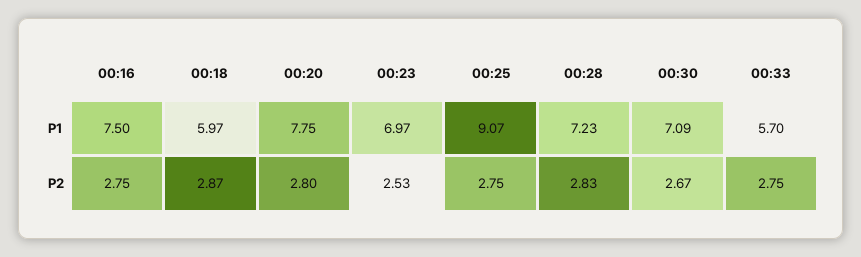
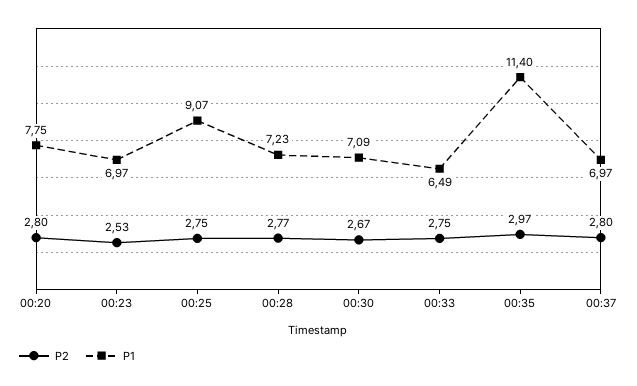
P1, 00:16: 7.5 -> none
P1, 00:18: 5.97 -> none
P1, 00:33: 5.7 -> 6.49
P2, 00:16: 2.75 -> none
P2, 00:18: 2.87 -> none
P2, 00:28: 2.83 -> 2.77
P2, 00:35: none -> 2.97
P1, 00:35: none -> 11.4
P2, 00:37: none -> 2.8
P1, 00:37: none -> 6.97

